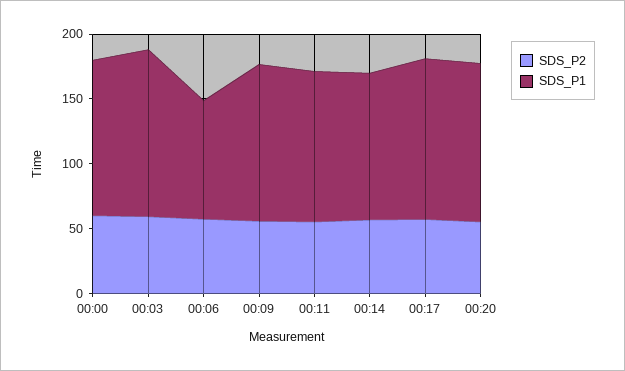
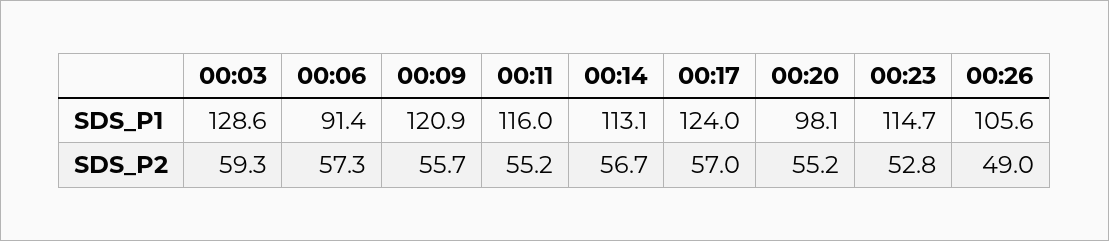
SDS_P2, 00:00: 60 -> none
SDS_P1, 00:00: 120 -> none
SDS_P1, 00:20: 120 -> 98.1
SDS_P1, 00:23: none -> 114.7
SDS_P1, 00:26: none -> 105.6
SDS_P2, 00:23: none -> 52.8
SDS_P2, 00:26: none -> 49

